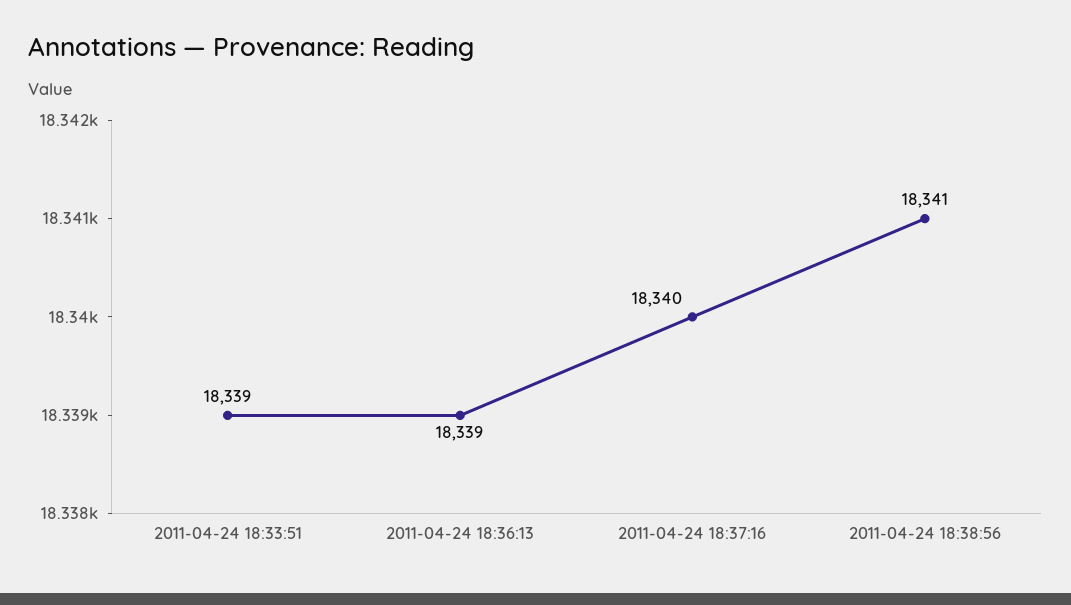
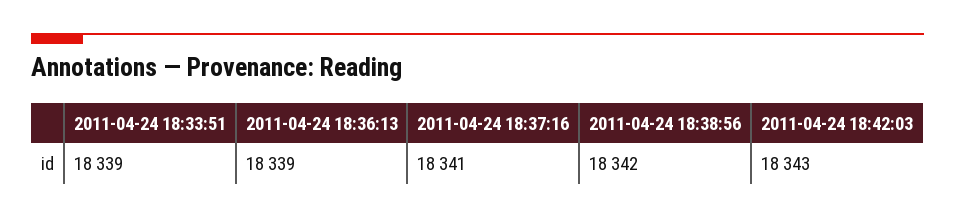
2011-04-24 18:37:16: 18340 -> 18341
2011-04-24 18:38:56: 18341 -> 18342
2011-04-24 18:42:03: none -> 18343

